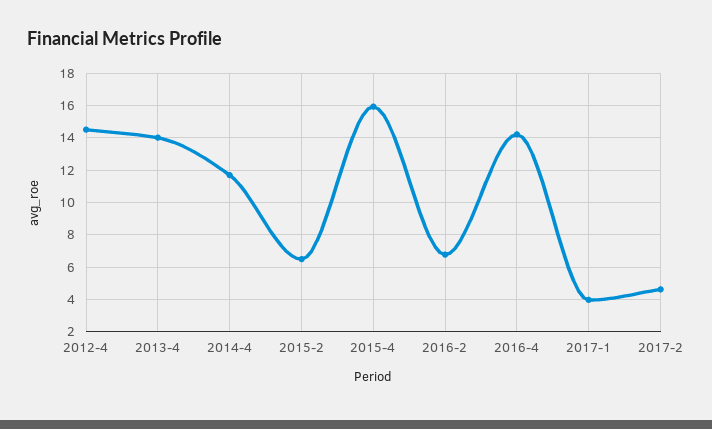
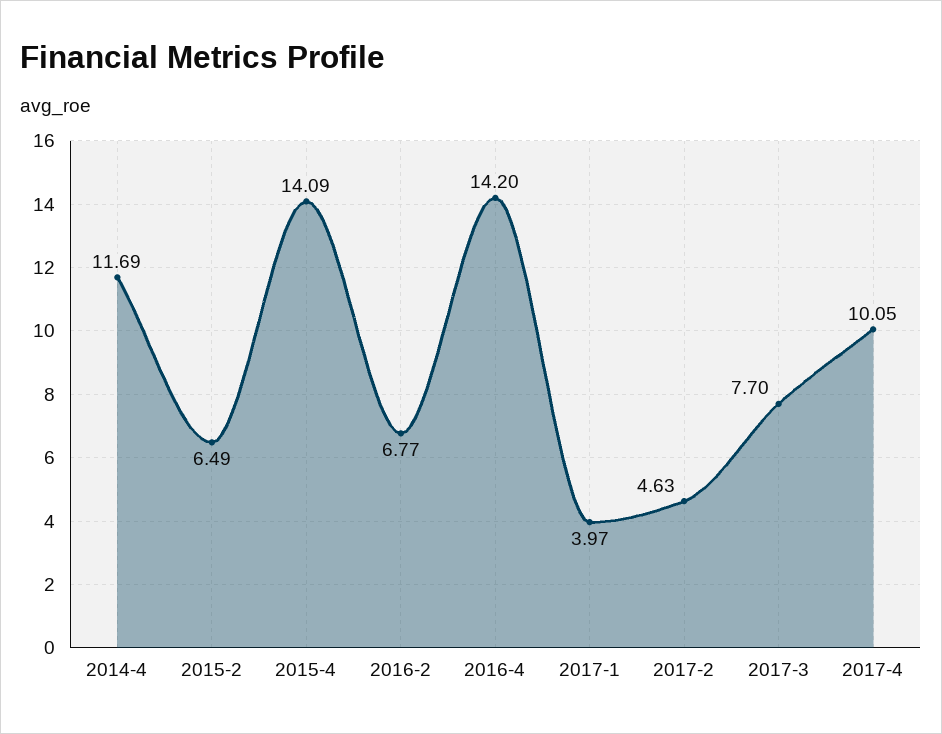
2012-4: 14.5 -> none
2013-4: 14 -> none
2015-4: 16 -> 14.09
2017-3: none -> 7.7
2017-4: none -> 10.05

